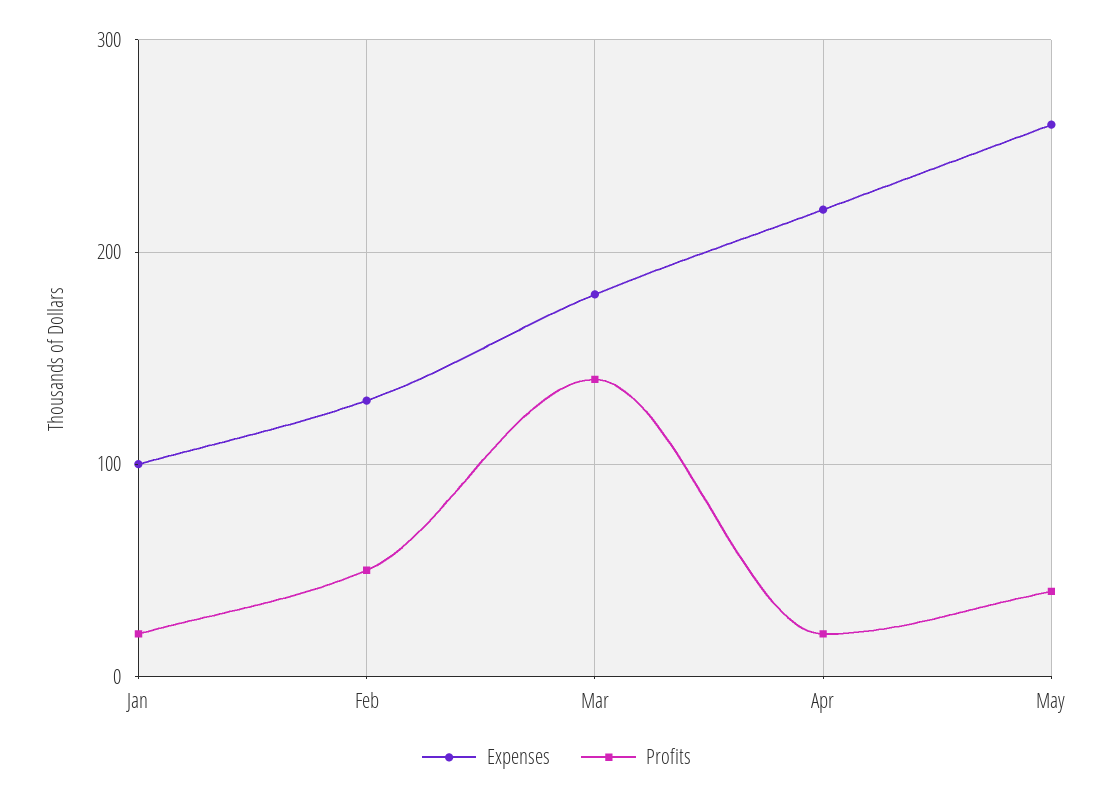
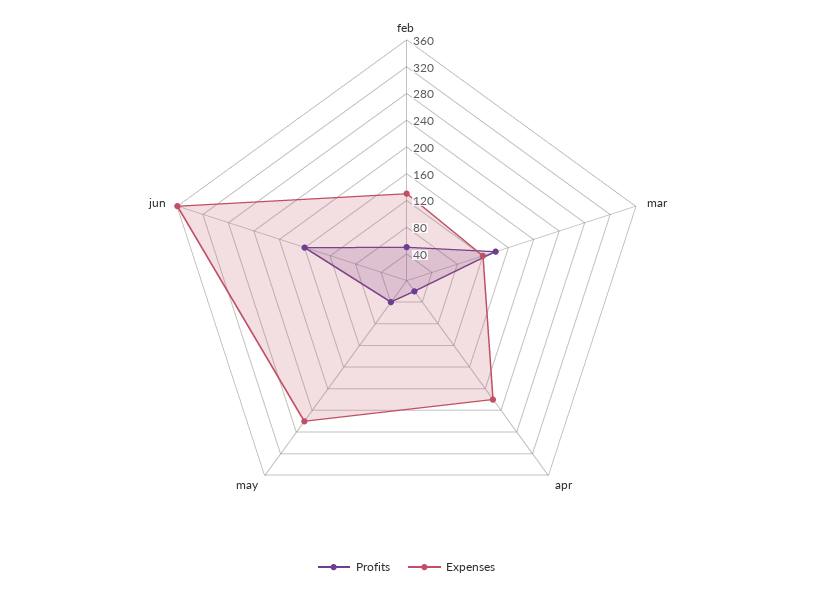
Expenses, Jan: 100 -> none
Profits, Jan: 20 -> none
Expenses, Mar: 180 -> 120
Profits, jun: none -> 160
Expenses, jun: none -> 360

